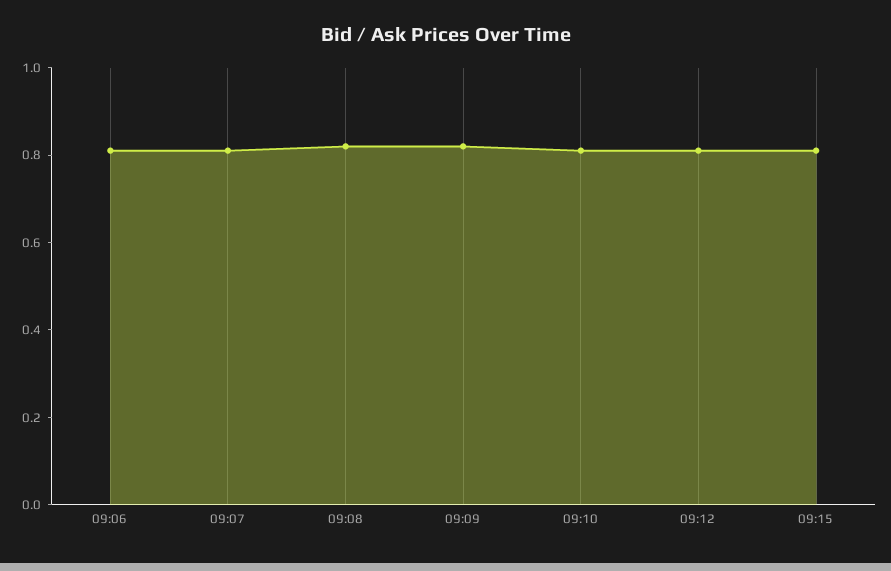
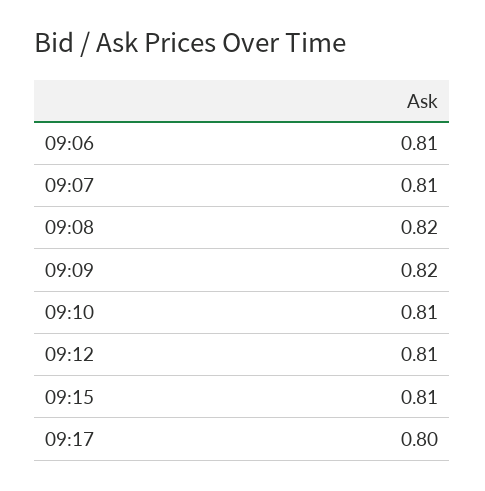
09:17: none -> 0.8

